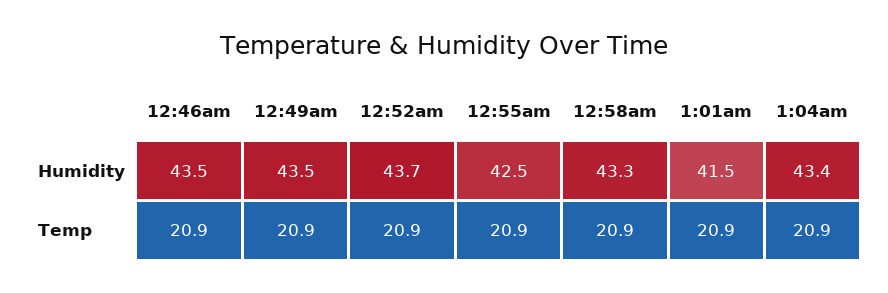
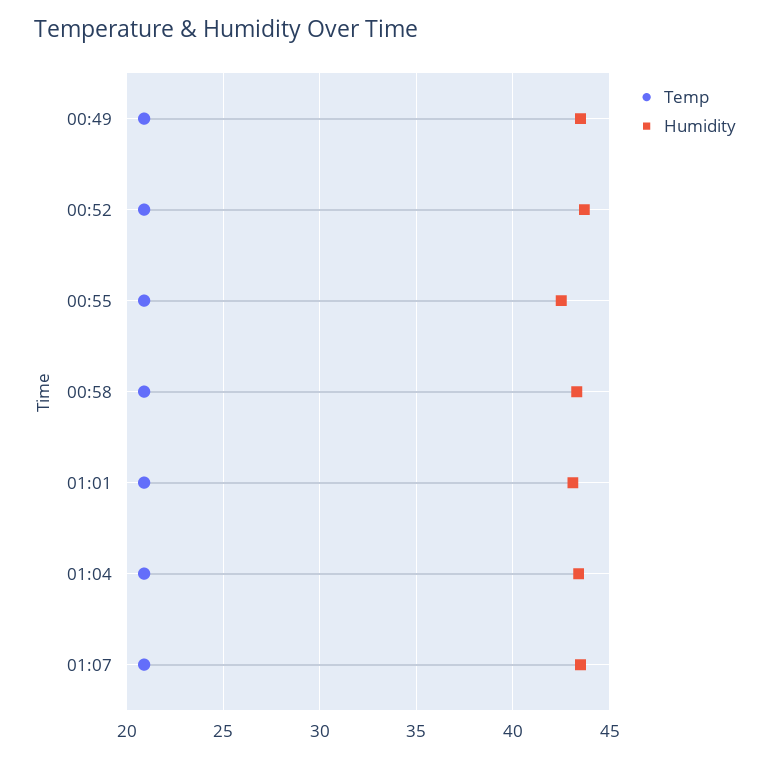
Humidity, 12:46am: 43.5 -> none
Humidity, 1:01am: 41.5 -> 43
Temp, 12:46am: 20.9 -> none
Temp, 01:07: none -> 21
Humidity, 01:07: none -> 43.5

